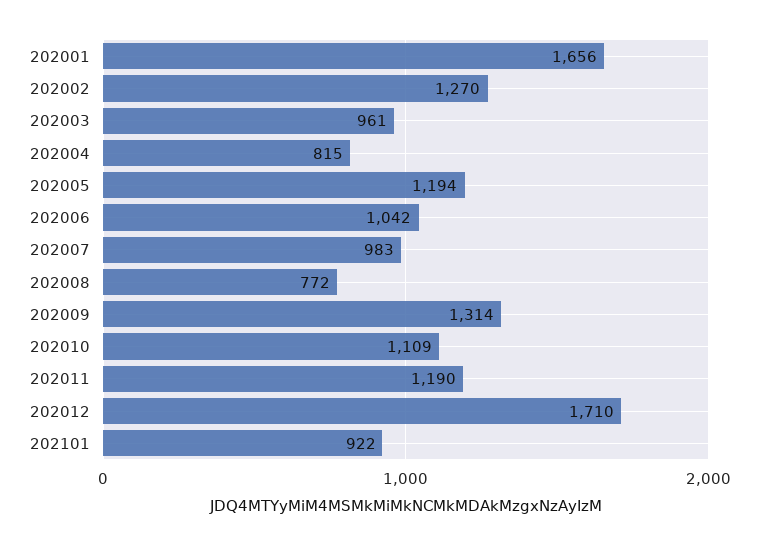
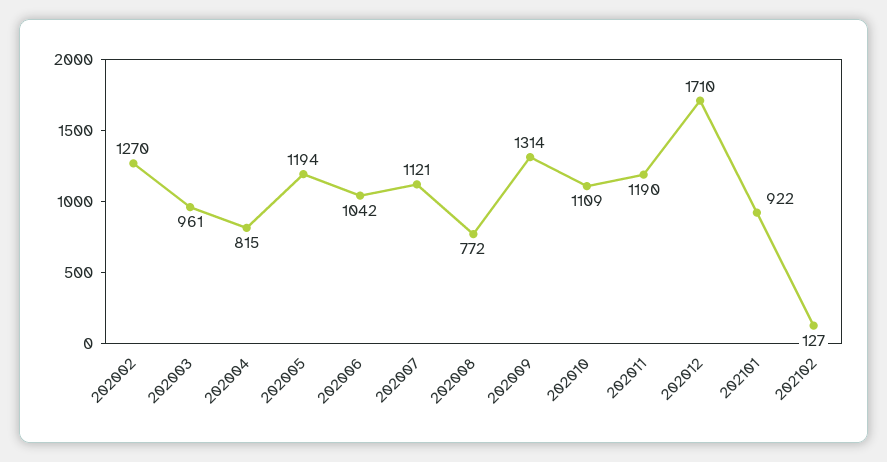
202001: 1656 -> none
202007: 983 -> 1121
202102: none -> 127

